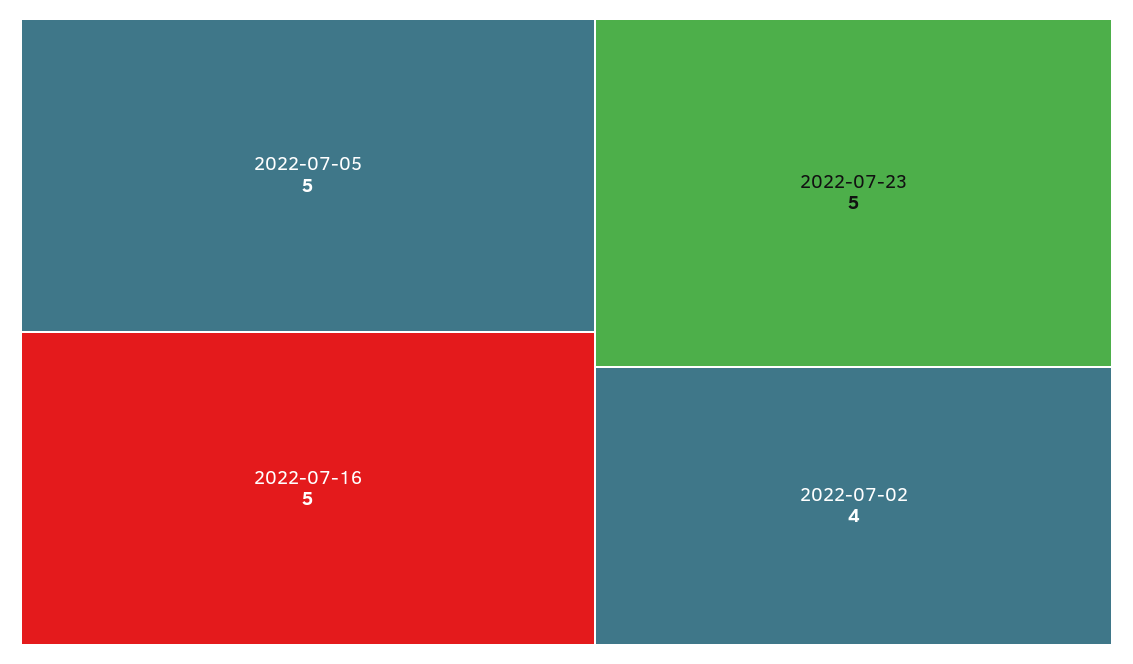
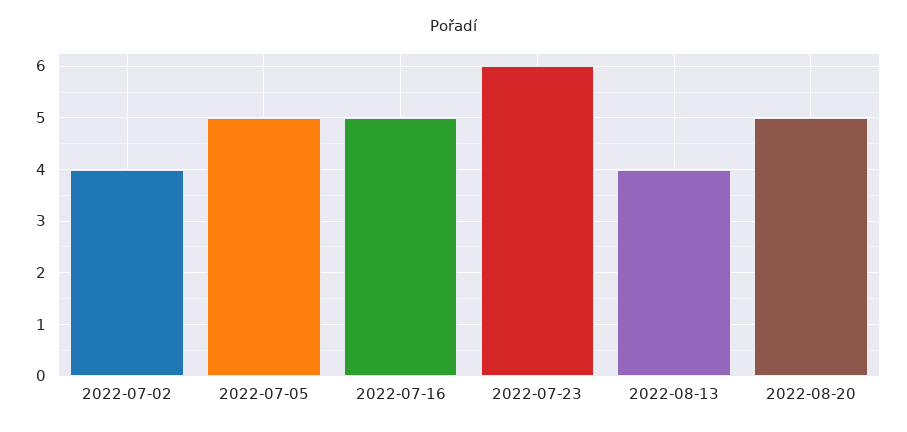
2022-07-23: 5 -> 6
2022-08-13: none -> 4
2022-08-20: none -> 5

